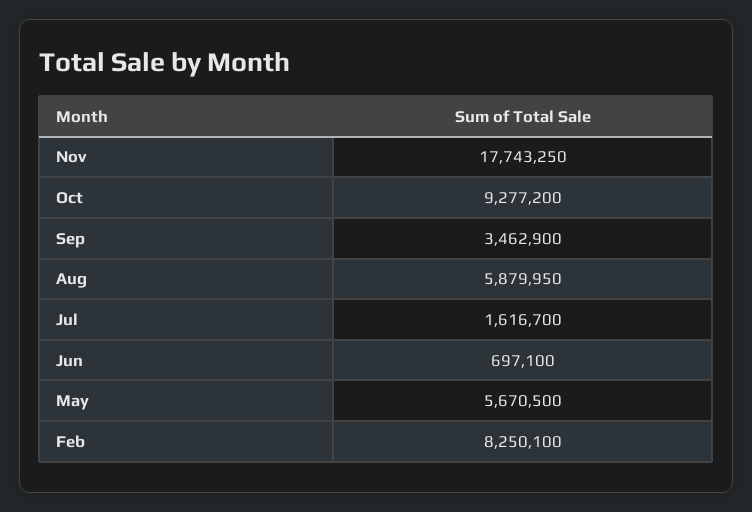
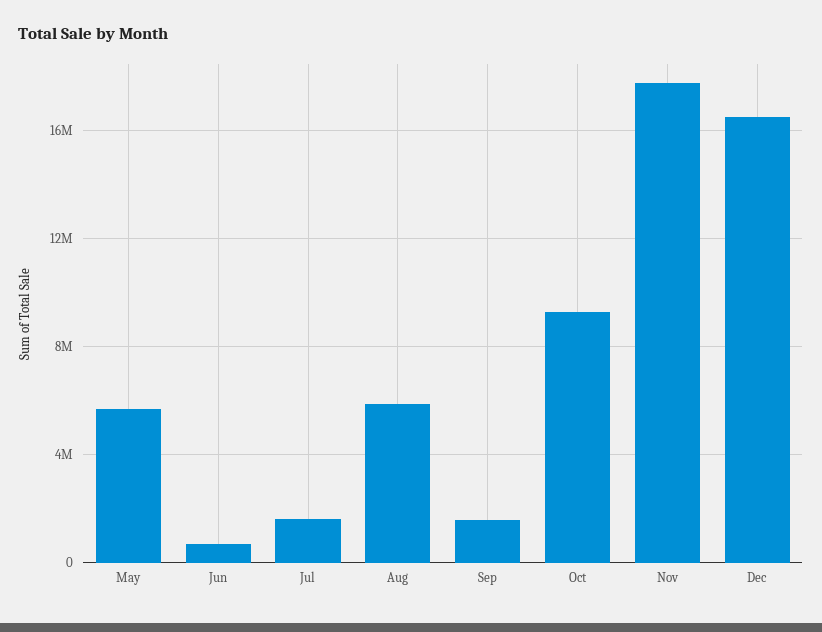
Sep: 3462900 -> 1500000
Feb: 8250100 -> none
Dec: none -> 16500000

